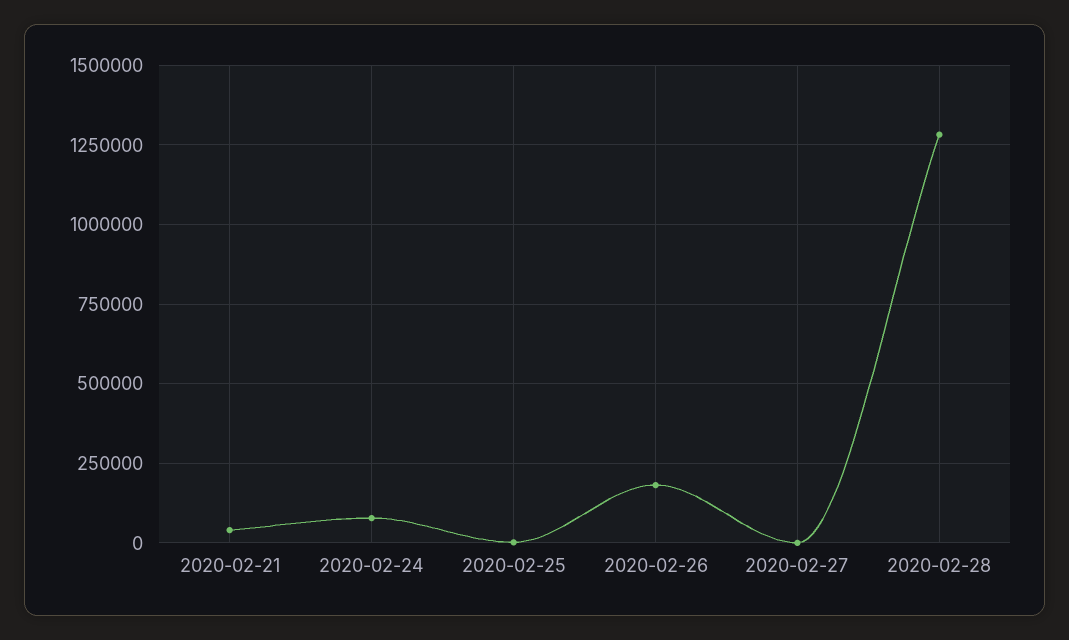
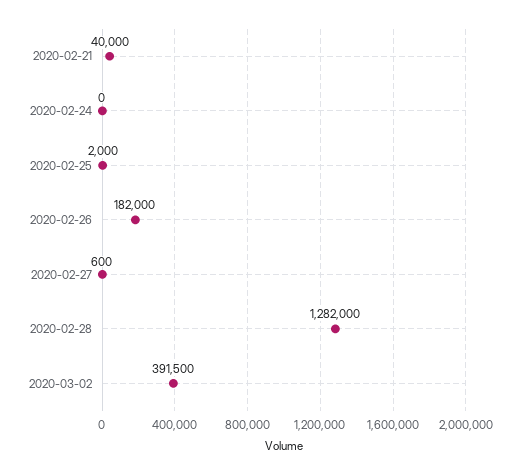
2020-02-24: 75000 -> 0
2020-03-02: none -> 391500

